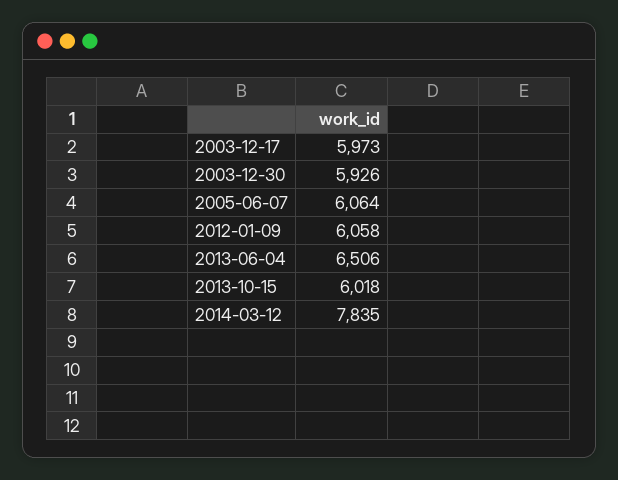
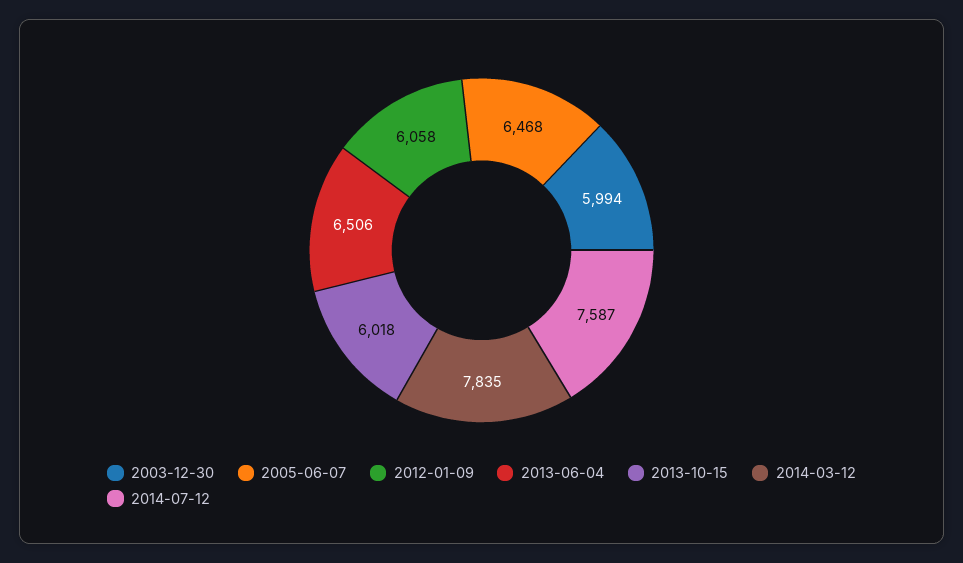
2003-12-17: 5973 -> none
2003-12-30: 5926 -> 5994
2005-06-07: 6064 -> 6468
2014-07-12: none -> 7587

